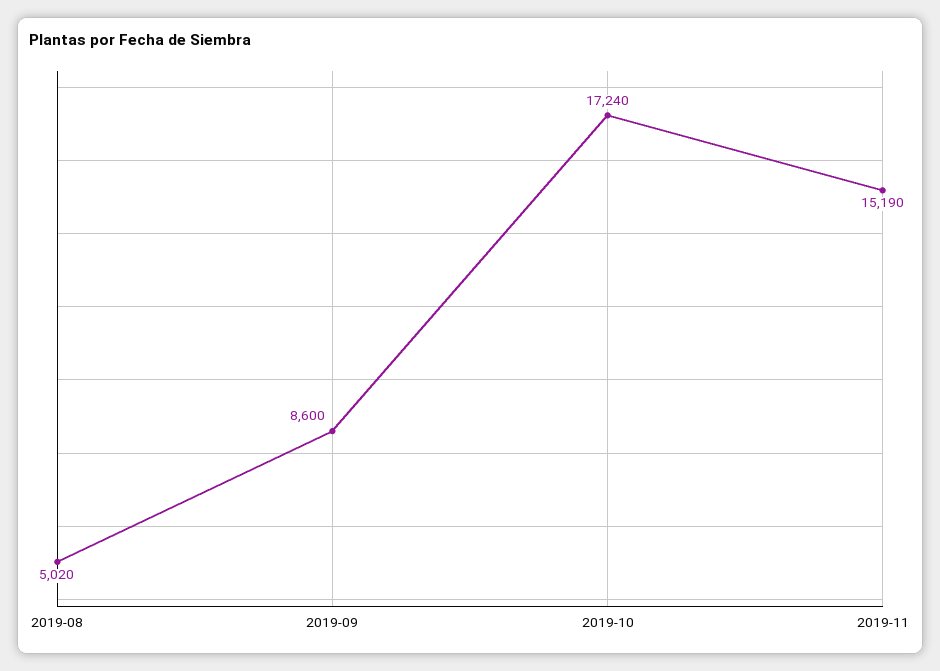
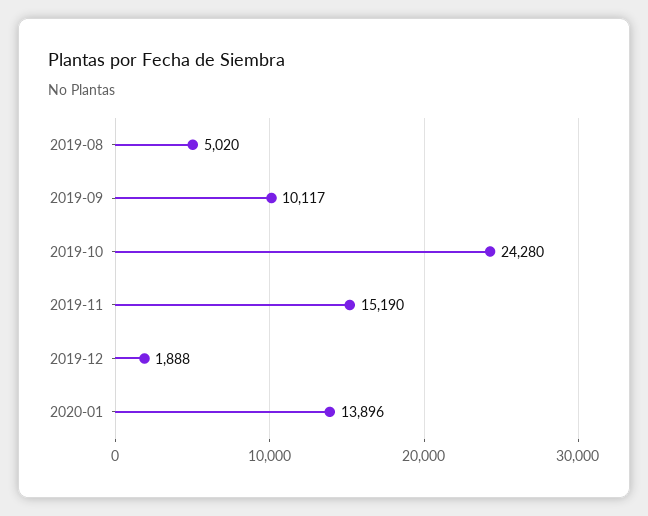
2019-09: 8600 -> 10117
2019-10: 17240 -> 24280
2019-12: none -> 1888
2020-01: none -> 13896

